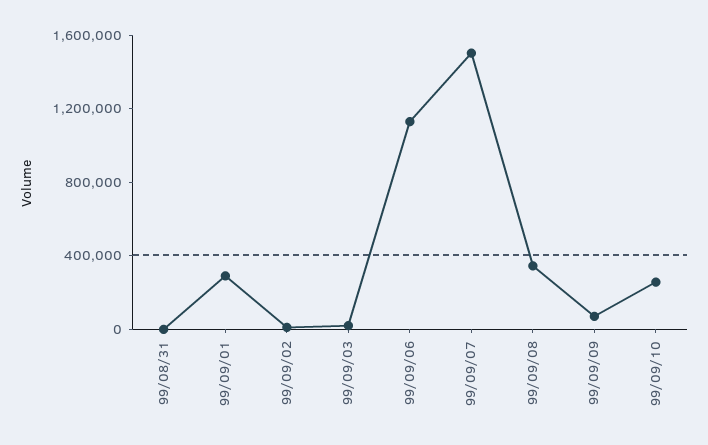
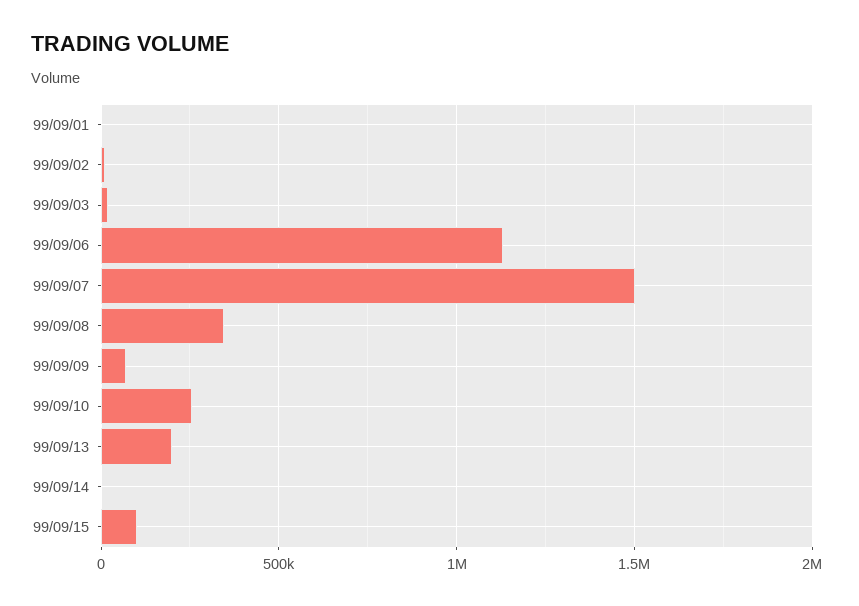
99/08/31: 0 -> none
99/09/01: 300000 -> 0
99/09/13: none -> 200000
99/09/14: none -> 0
99/09/15: none -> 100000

